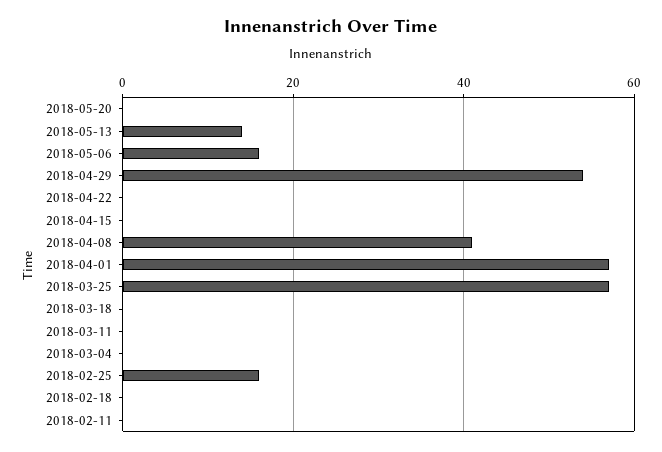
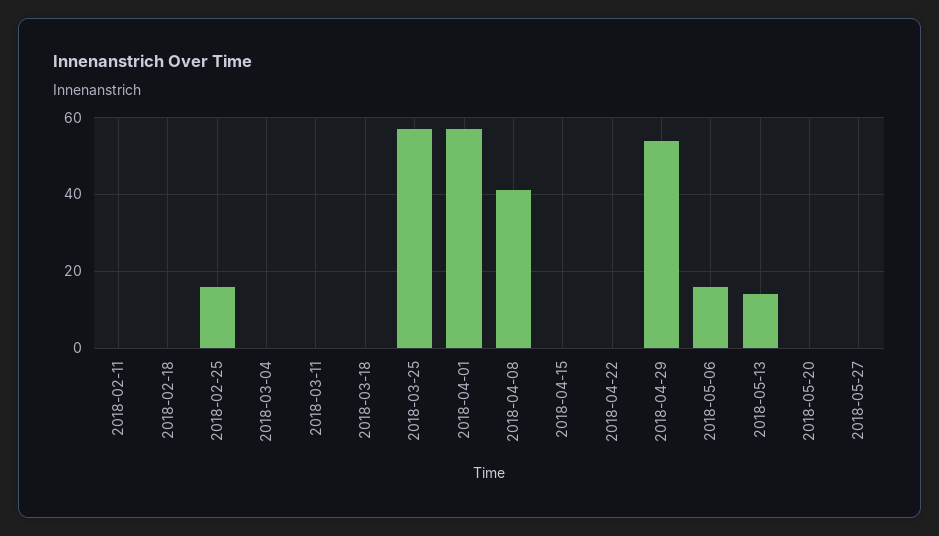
2018-05-27: none -> 0

